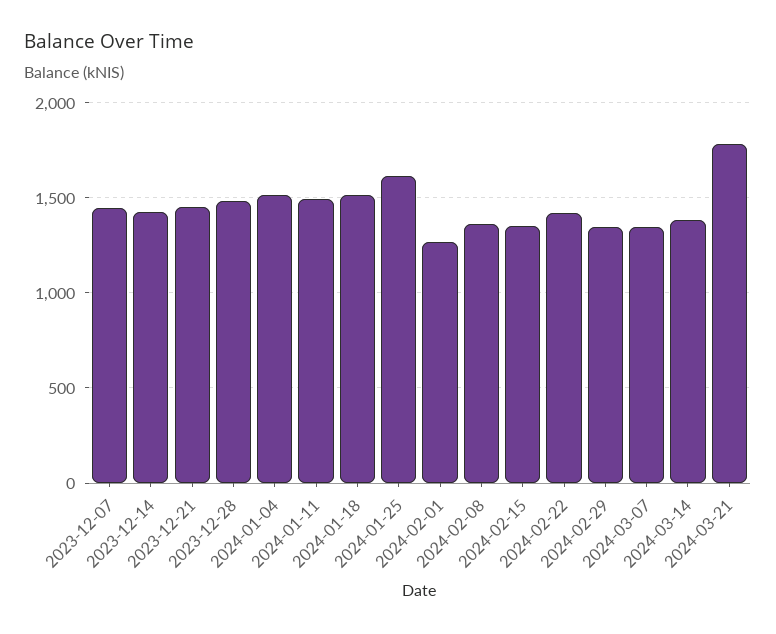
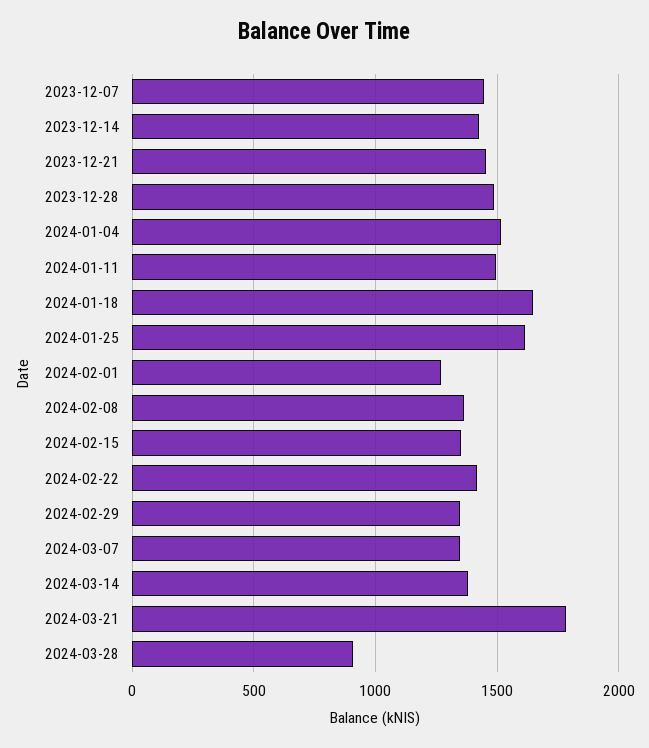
2024-01-18: 1500 -> 1650
2024-03-28: none -> 900

